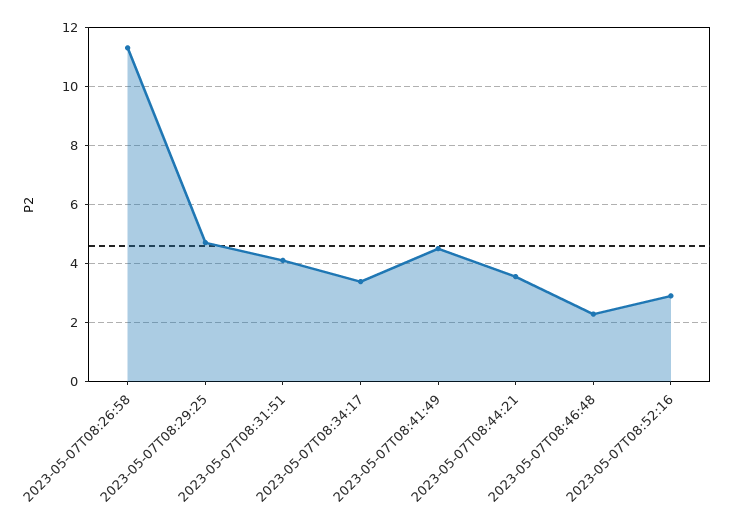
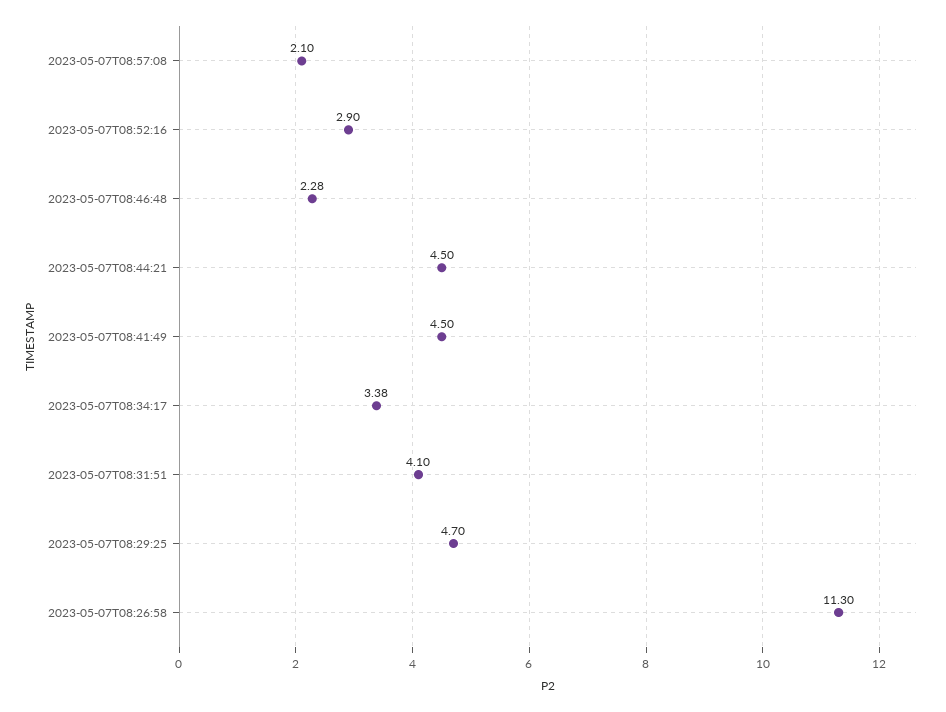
2023-05-07T08:44:21: 3.5 -> 4.5
2023-05-07T08:57:08: none -> 2.1

